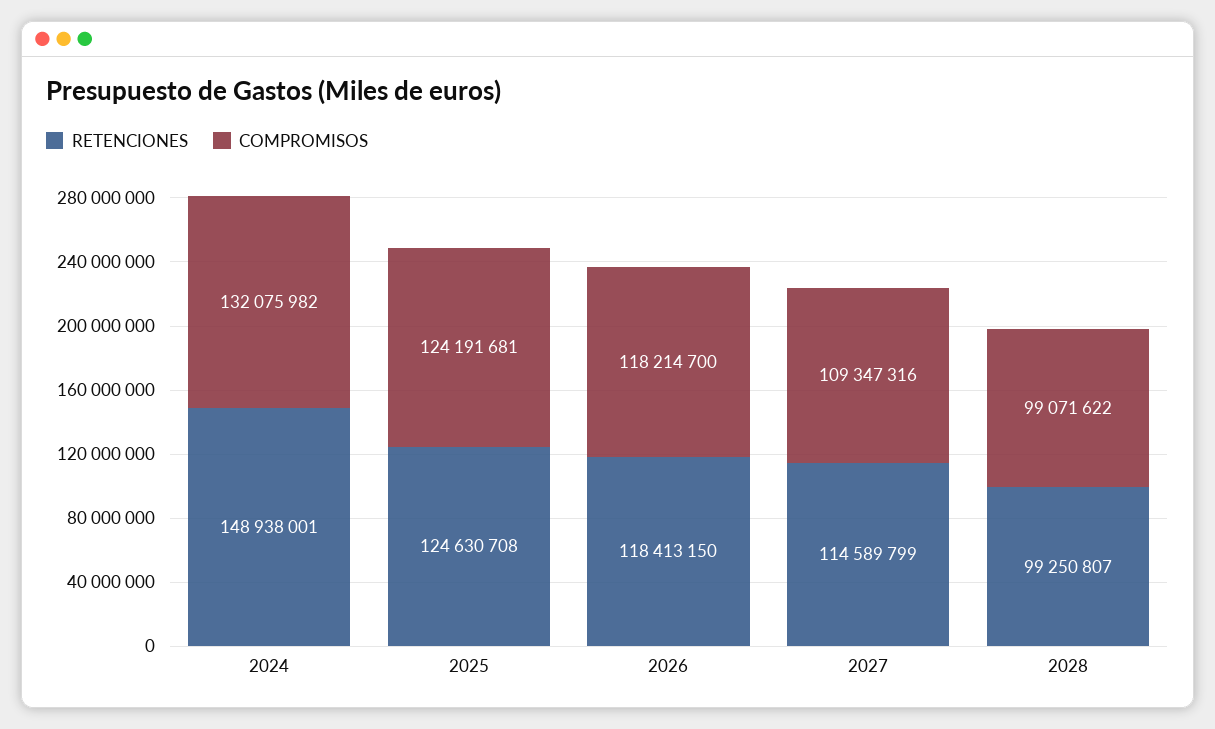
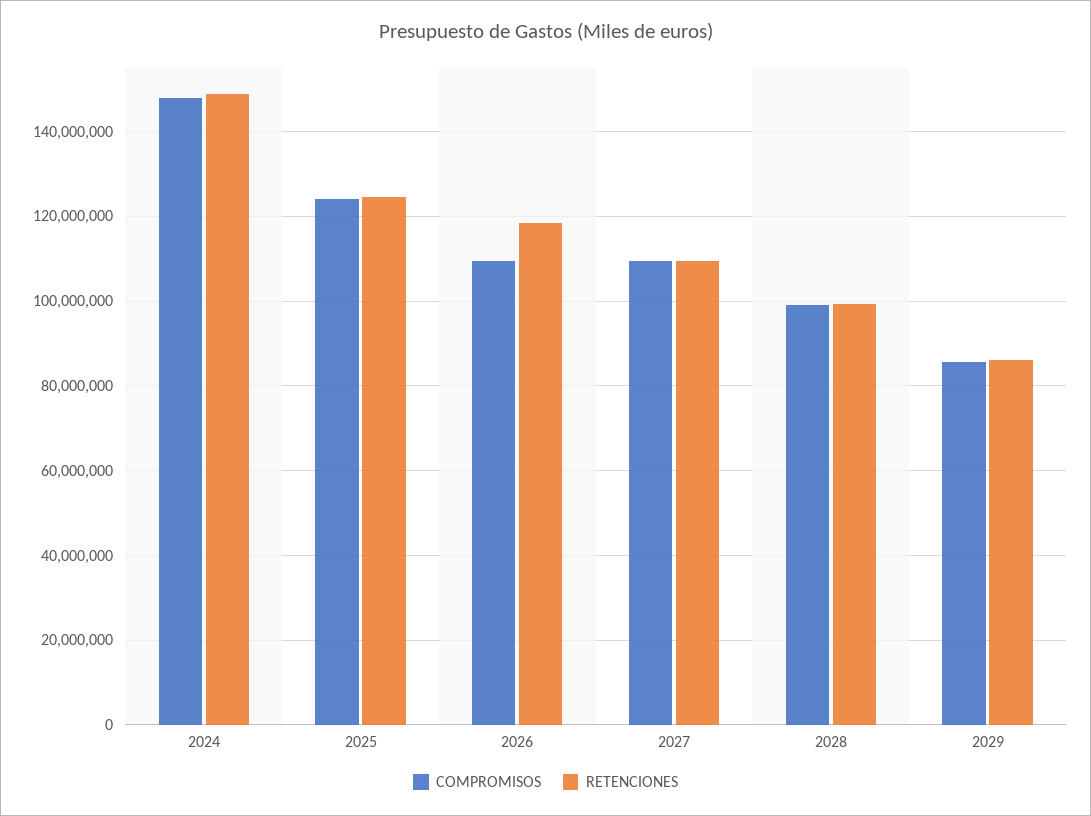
COMPROMISOS, 2024: 132075982 -> 148000000
COMPROMISOS, 2026: 118214700 -> 110000000
RETENCIONES, 2027: 114589799 -> 110000000
COMPROMISOS, 2029: none -> 86000000
RETENCIONES, 2029: none -> 86000000

